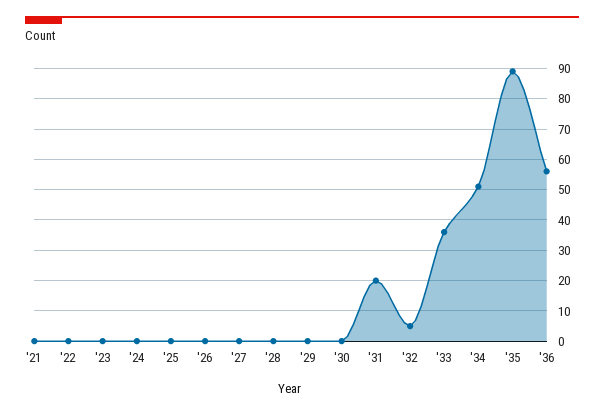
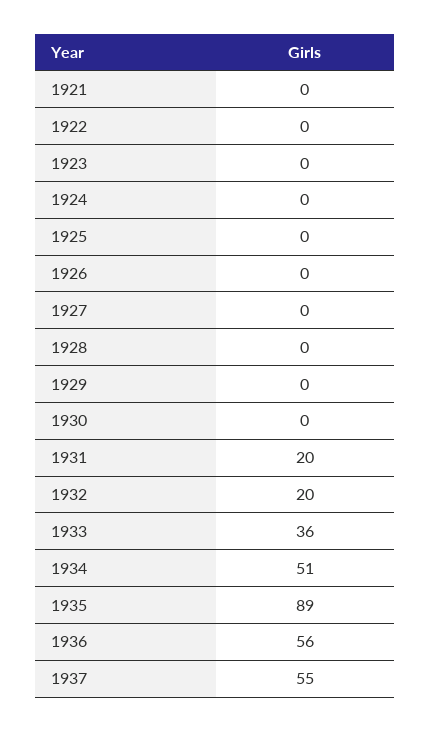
'32: 5 -> 20
1937: none -> 55

